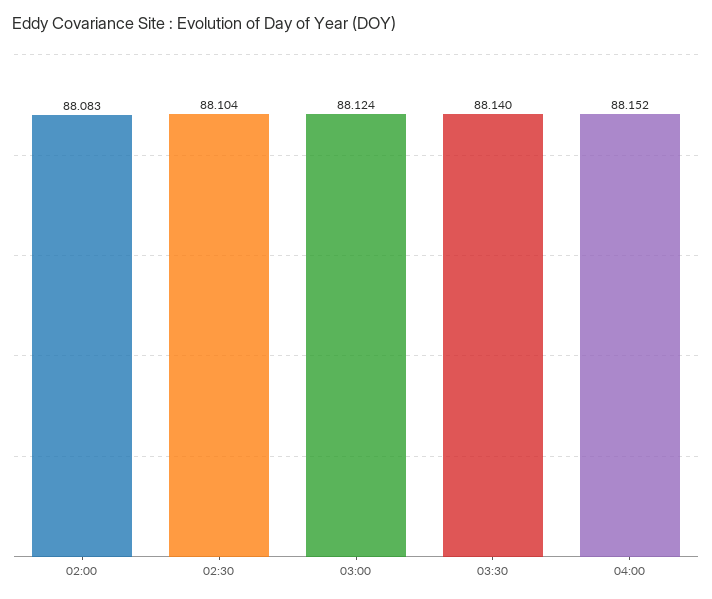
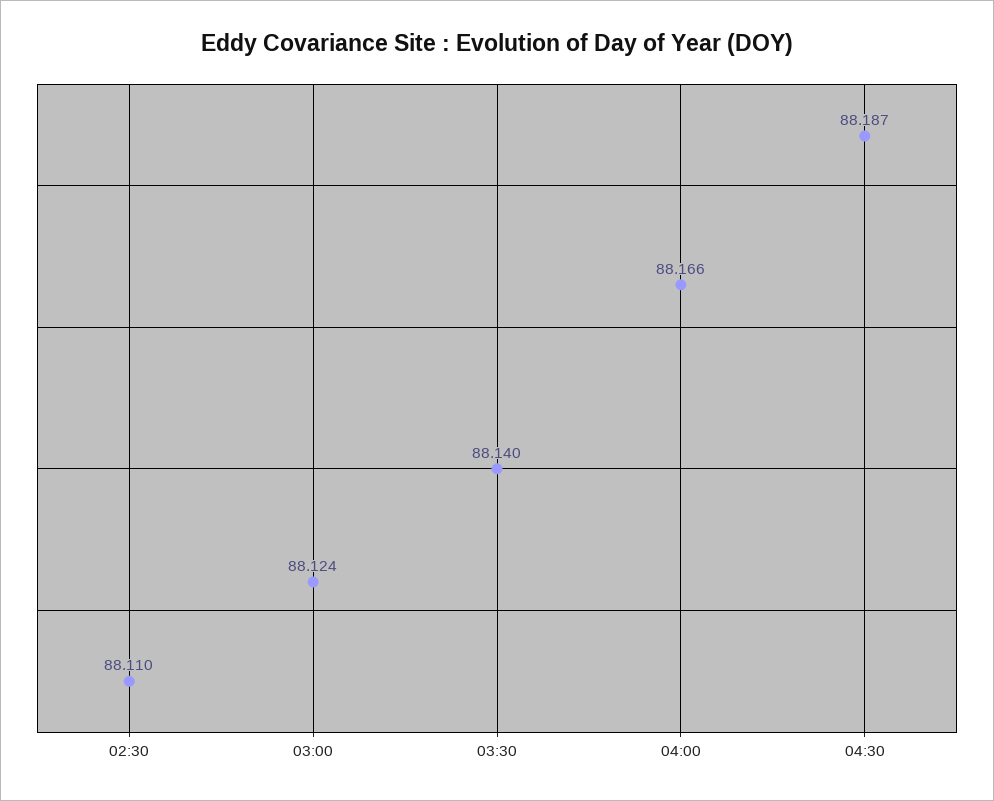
02:00: 88.083 -> none
02:30: 88.104 -> 88.11
04:00: 88.152 -> 88.166
04:30: none -> 88.187

